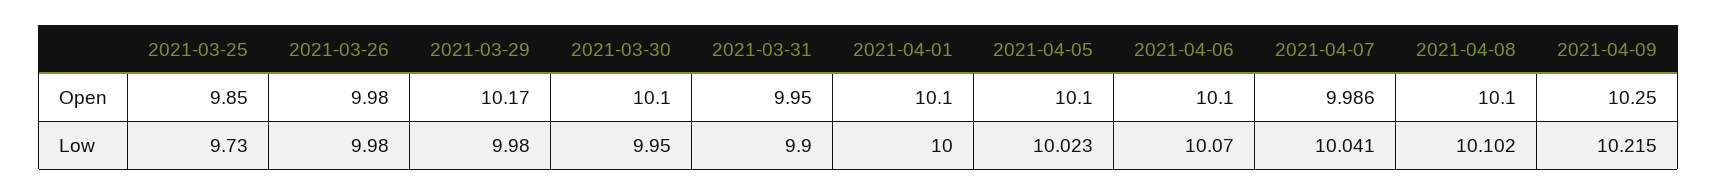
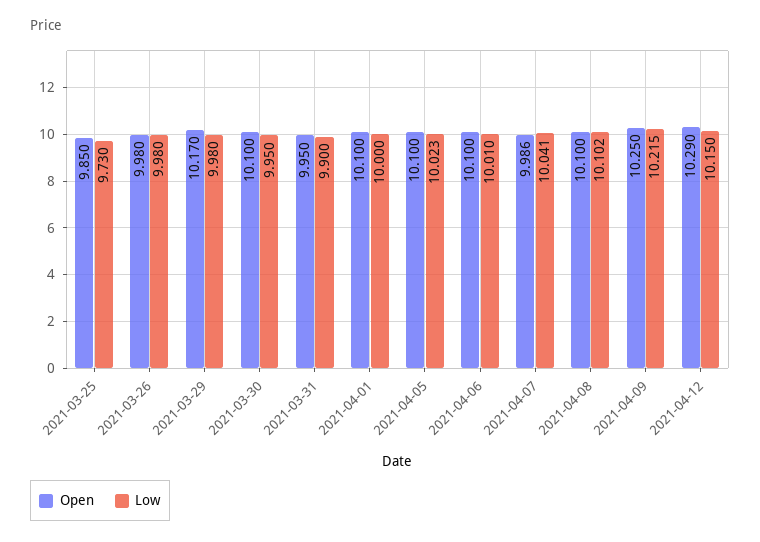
Low, 2021-04-06: 10.07 -> 10.01
Open, 2021-04-12: none -> 10.29
Low, 2021-04-12: none -> 10.15

